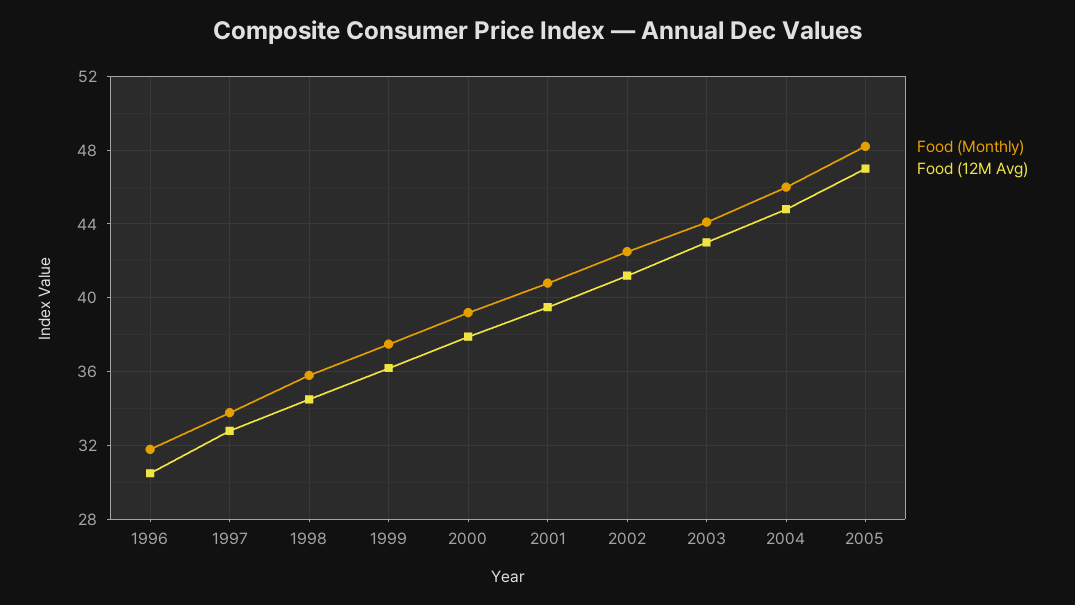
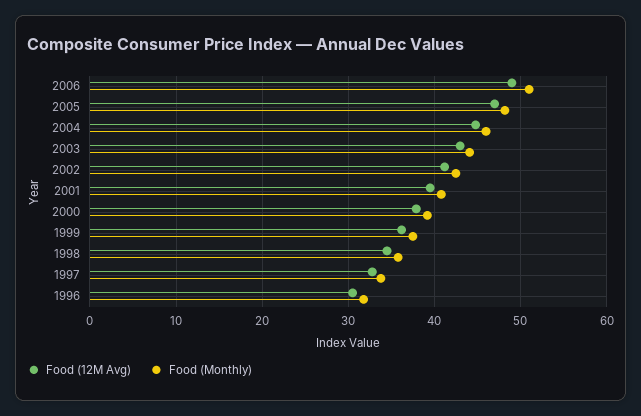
Food (12M Avg), 2006: none -> 49
Food (Monthly), 2006: none -> 51

